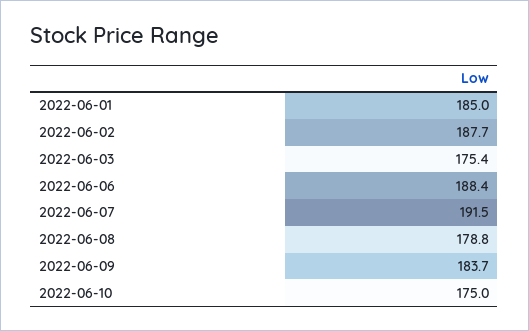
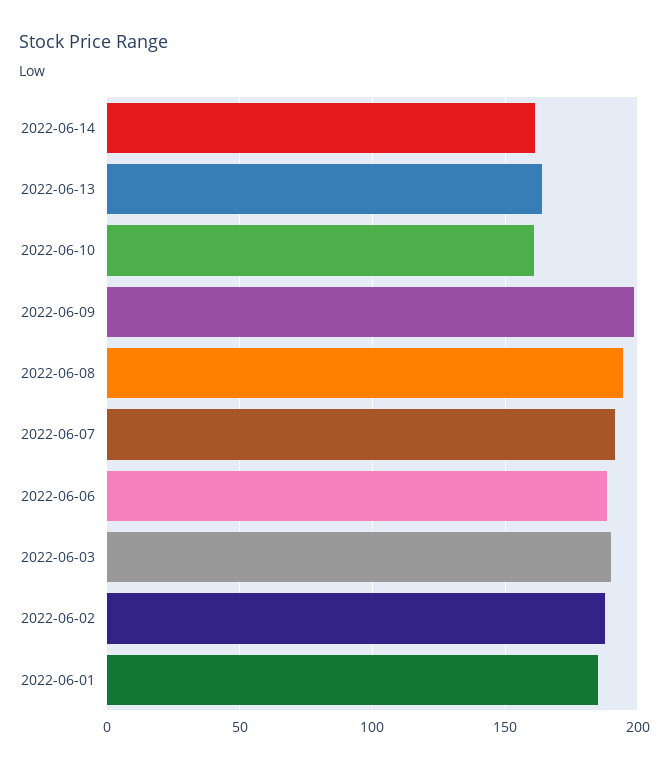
2022-06-03: 175.4 -> 190
2022-06-08: 178.8 -> 195
2022-06-09: 183.7 -> 200
2022-06-10: 175 -> 160
2022-06-14: none -> 160
2022-06-13: none -> 165

